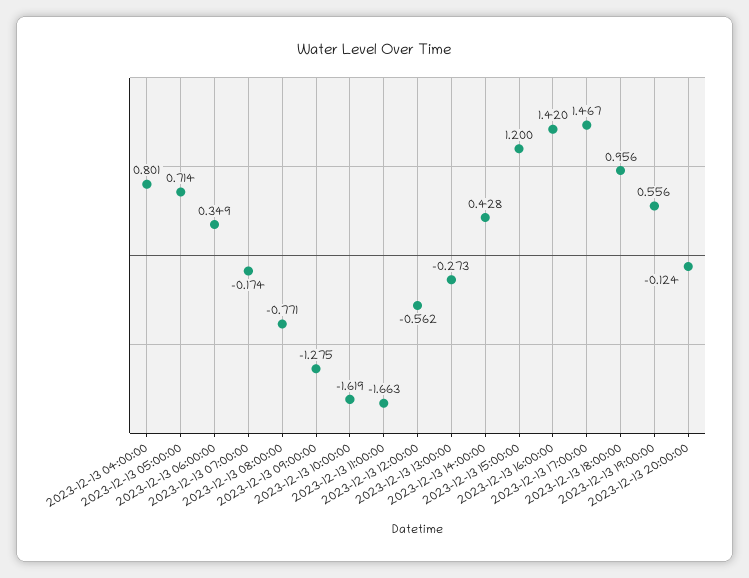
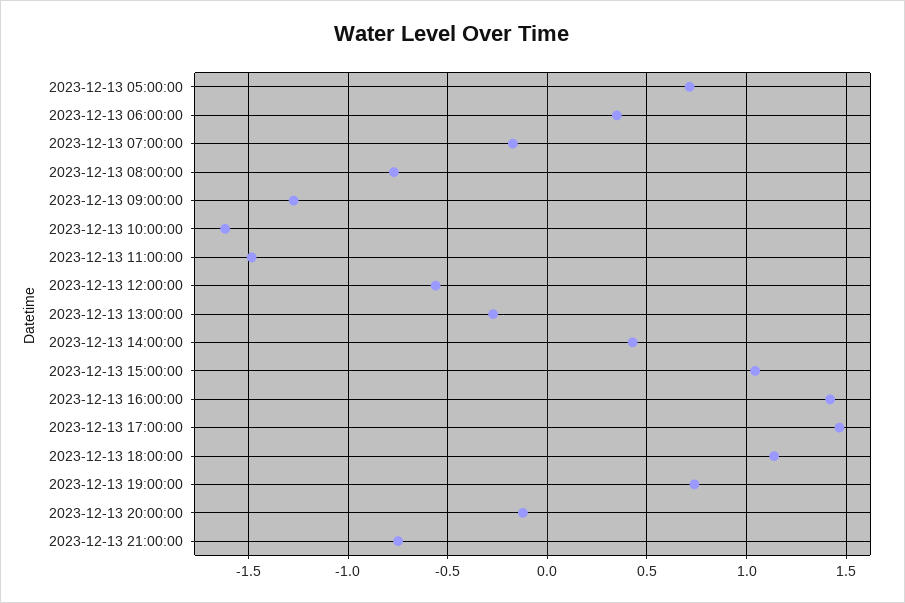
2023-12-13 04:00:00: 0.801 -> none
2023-12-13 11:00:00: -1.663 -> -1.5
2023-12-13 15:00:00: 1.2 -> 1.05
2023-12-13 18:00:00: 0.956 -> 1.15
2023-12-13 19:00:00: 0.556 -> 0.75
2023-12-13 21:00:00: none -> -0.75

